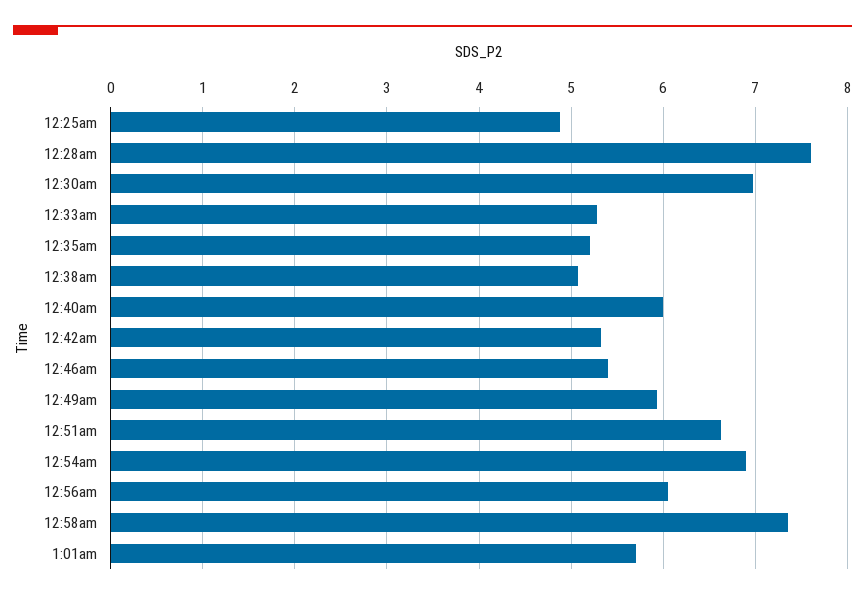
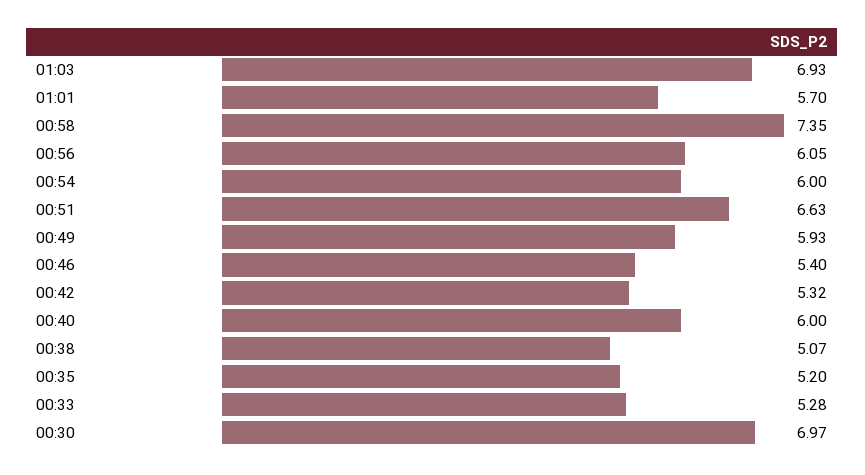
12:25am: 4.9 -> none
12:28am: 7.6 -> none
12:54am: 6.9 -> 6
01:03: none -> 6.93

